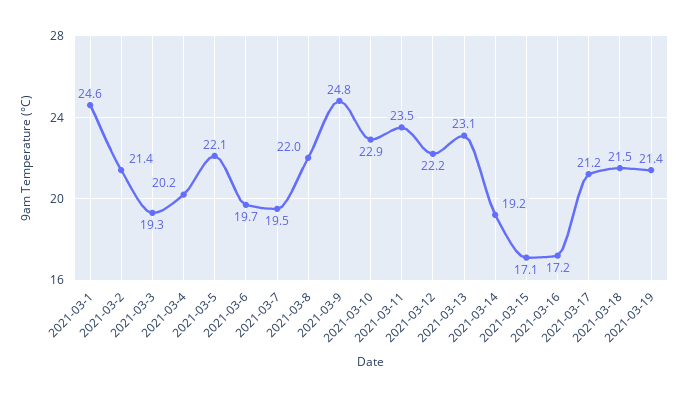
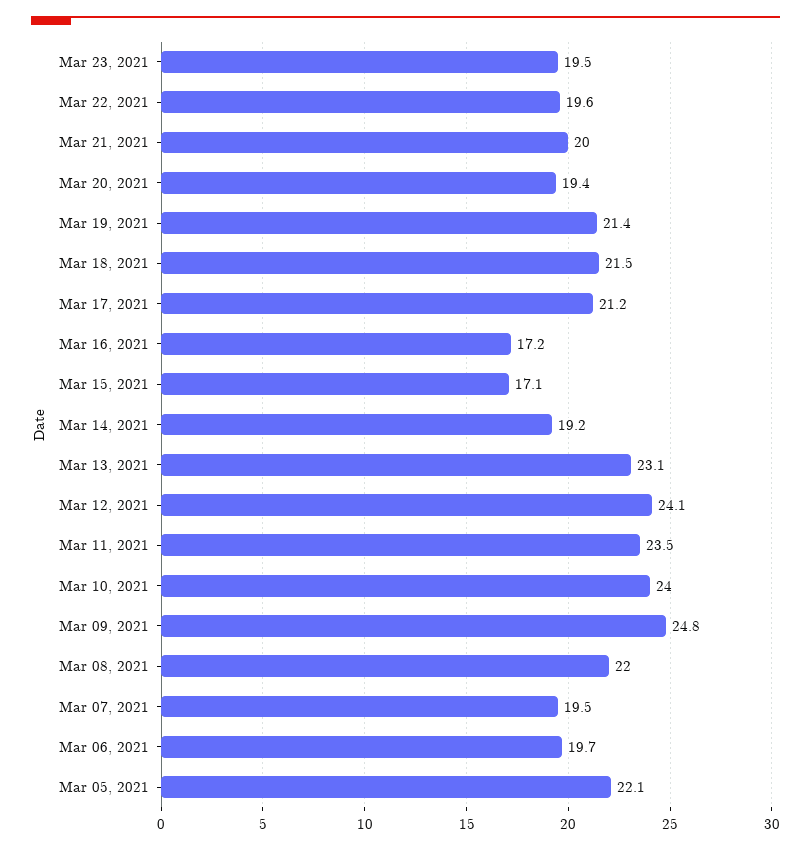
2021-03-1: 24.6 -> none
2021-03-2: 21.4 -> none
2021-03-3: 19.3 -> none
2021-03-4: 20.2 -> none
2021-03-10: 22.9 -> 24
2021-03-12: 22.2 -> 24.1
Mar 23, 2021: none -> 19.5
Mar 22, 2021: none -> 19.6
Mar 21, 2021: none -> 20
Mar 20, 2021: none -> 19.4

